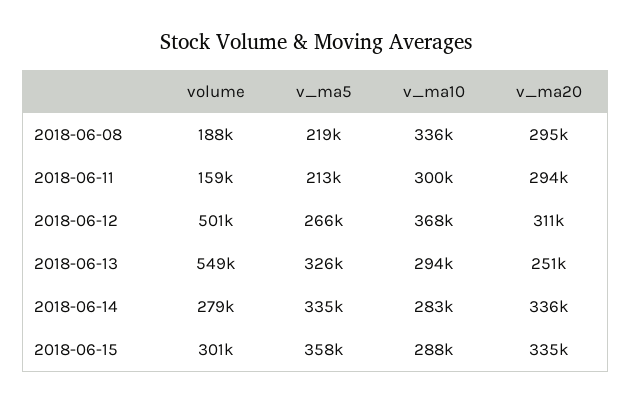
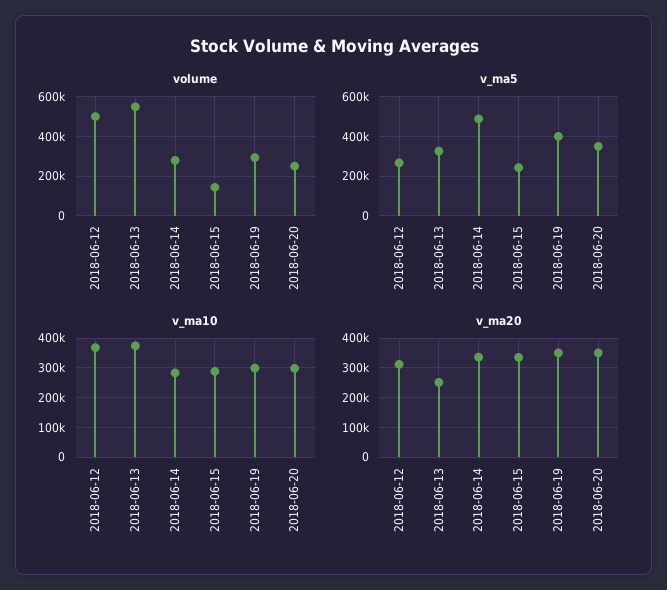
volume, 2018-06-08: 188000 -> none
v_ma5, 2018-06-08: 219000 -> none
v_ma10, 2018-06-08: 336000 -> none
v_ma20, 2018-06-08: 295000 -> none
volume, 2018-06-11: 159000 -> none
v_ma5, 2018-06-11: 213000 -> none
v_ma10, 2018-06-11: 300000 -> none
v_ma20, 2018-06-11: 294000 -> none
v_ma10, 2018-06-13: 294000 -> 375000
v_ma5, 2018-06-14: 335000 -> 500000
volume, 2018-06-15: 301000 -> 150000
v_ma5, 2018-06-15: 358000 -> 250000
volume, 2018-06-19: none -> 300000
volume, 2018-06-20: none -> 250000
v_ma5, 2018-06-19: none -> 400000
v_ma5, 2018-06-20: none -> 350000
v_ma10, 2018-06-19: none -> 300000
v_ma10, 2018-06-20: none -> 300000
v_ma20, 2018-06-19: none -> 350000
v_ma20, 2018-06-20: none -> 350000

